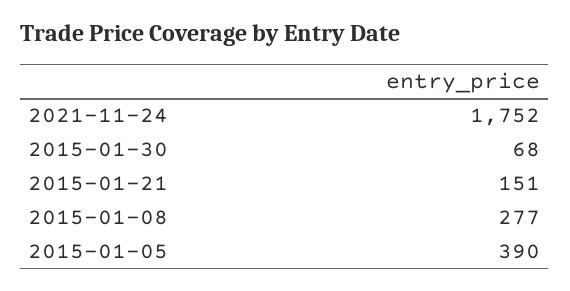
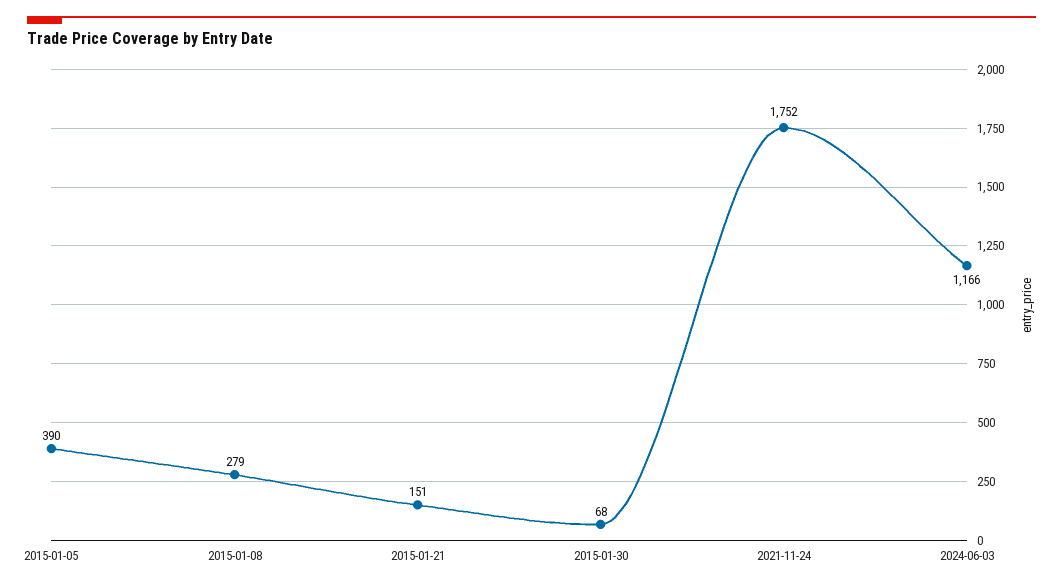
2015-01-08: 277 -> 279
2024-06-03: none -> 1166

